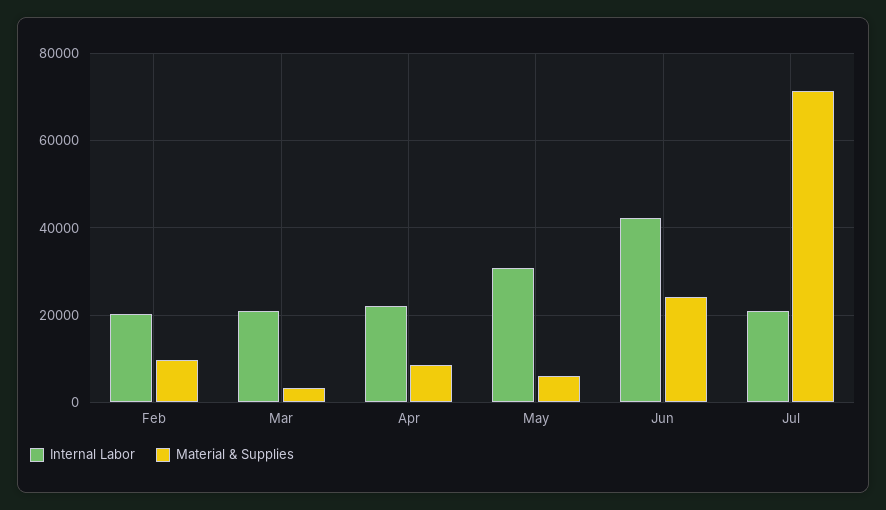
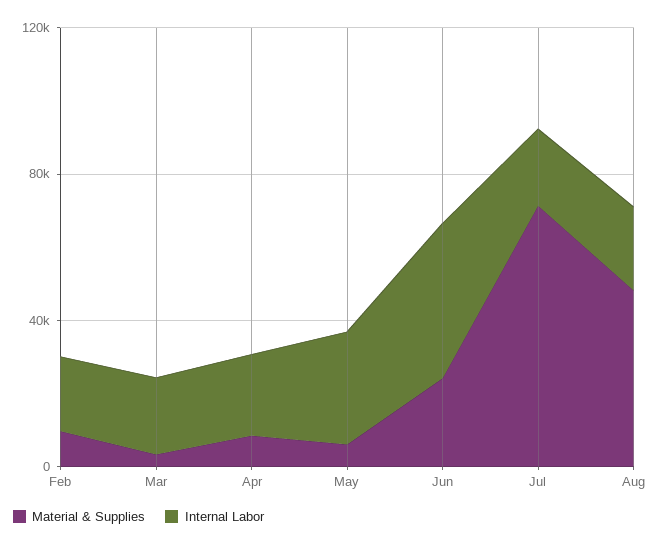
Material & Supplies, Aug: none -> 50000
Internal Labor, Aug: none -> 20000

